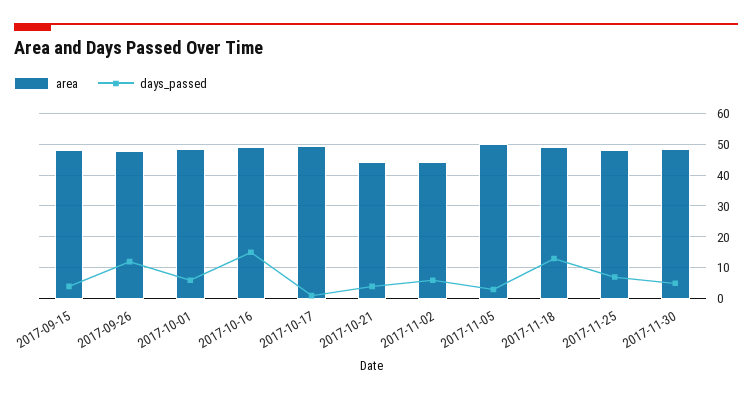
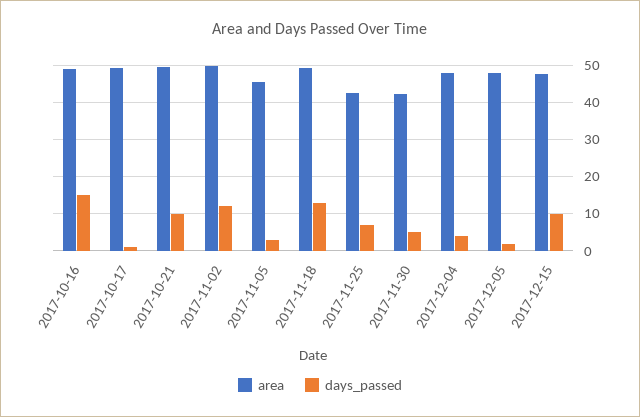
area, 2017-09-15: 48 -> none
days_passed, 2017-09-15: 4 -> none
area, 2017-09-26: 48 -> none
days_passed, 2017-09-26: 12 -> none
area, 2017-10-01: 48 -> none
days_passed, 2017-10-01: 6 -> none
area, 2017-10-21: 44 -> 50
days_passed, 2017-10-21: 4 -> 10
area, 2017-11-02: 44 -> 50
days_passed, 2017-11-02: 6 -> 12
area, 2017-11-05: 50 -> 46
area, 2017-11-25: 48 -> 42
area, 2017-11-30: 48 -> 42
area, 2017-12-04: none -> 48
days_passed, 2017-12-04: none -> 4
area, 2017-12-05: none -> 48
days_passed, 2017-12-05: none -> 2
area, 2017-12-15: none -> 48
days_passed, 2017-12-15: none -> 10

